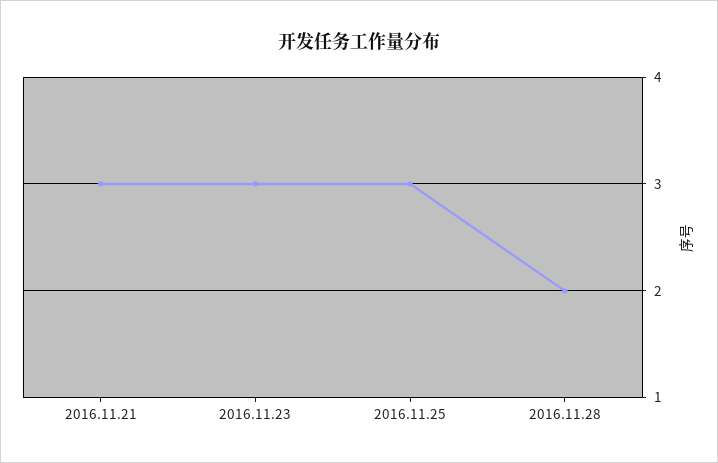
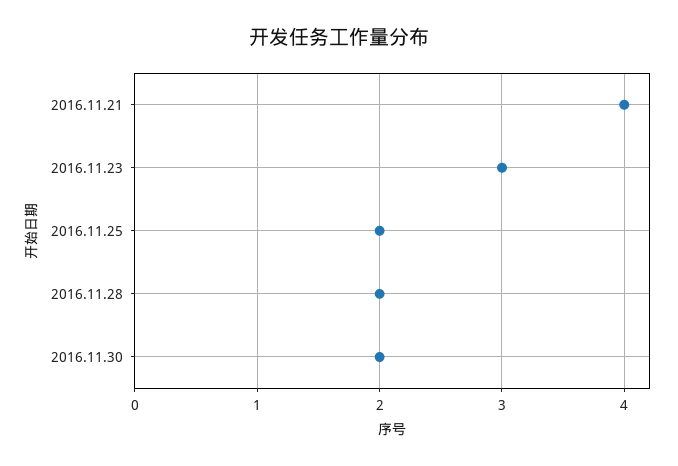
2016.11.21: 3 -> 4
2016.11.25: 3 -> 2
2016.11.30: none -> 2

